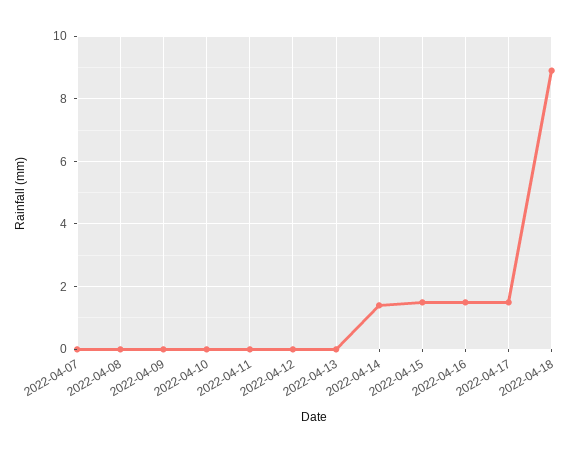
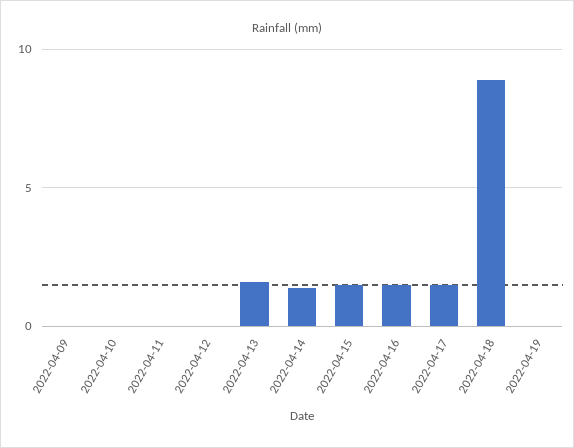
2022-04-07: 0 -> none
2022-04-08: 0 -> none
2022-04-13: 0 -> 1.5
2022-04-19: none -> 0

